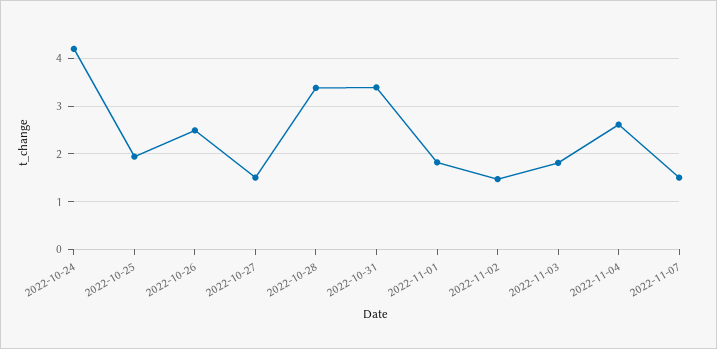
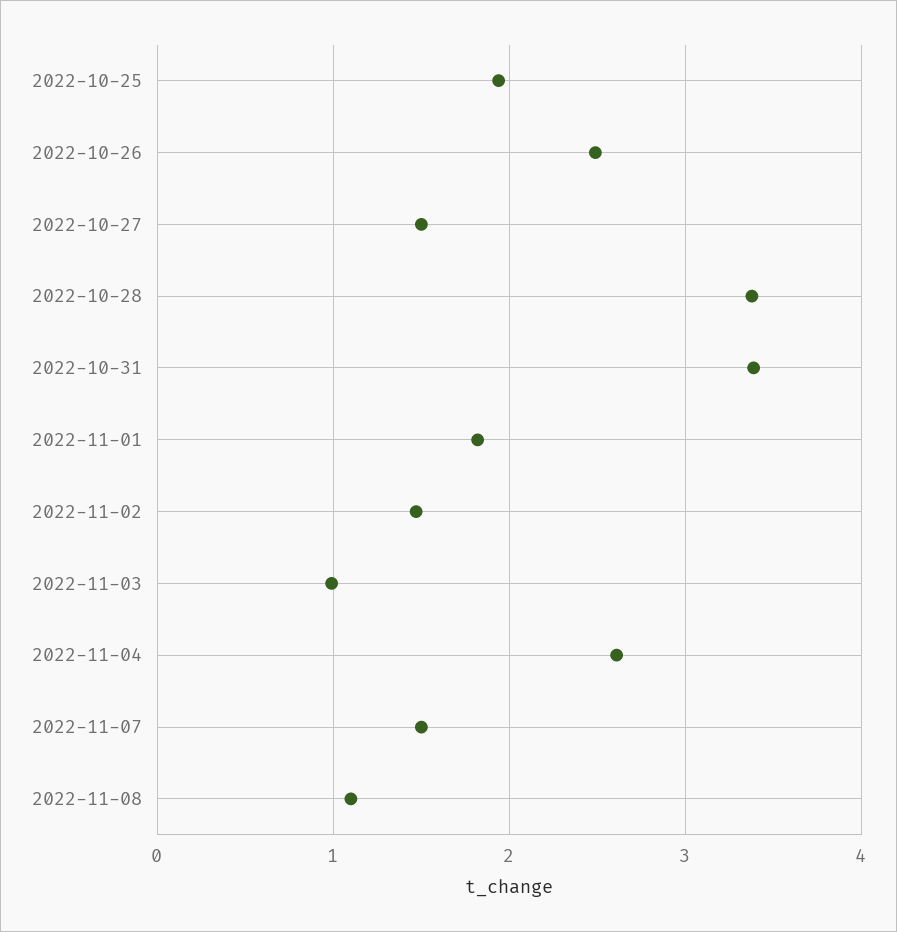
2022-10-24: 4.2 -> none
2022-11-03: 1.8 -> 1
2022-11-08: none -> 1.1

